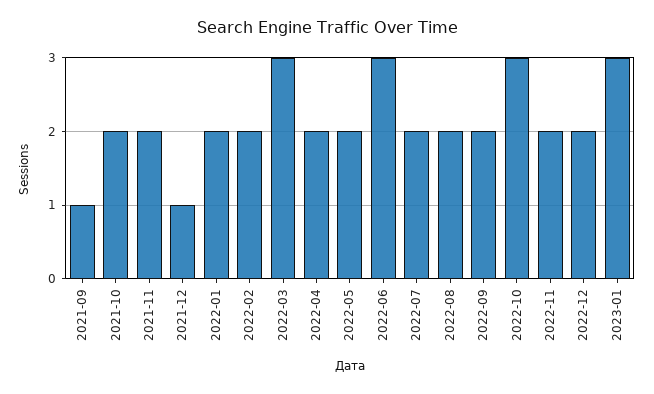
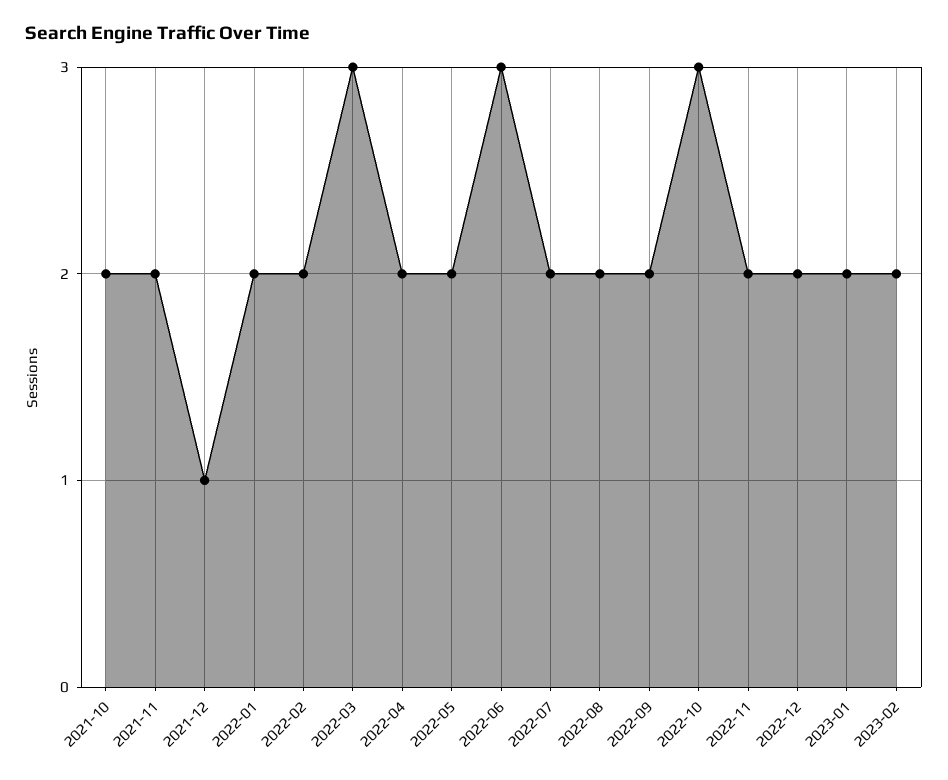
2021-09: 1 -> none
2023-01: 3 -> 2
2023-02: none -> 2

